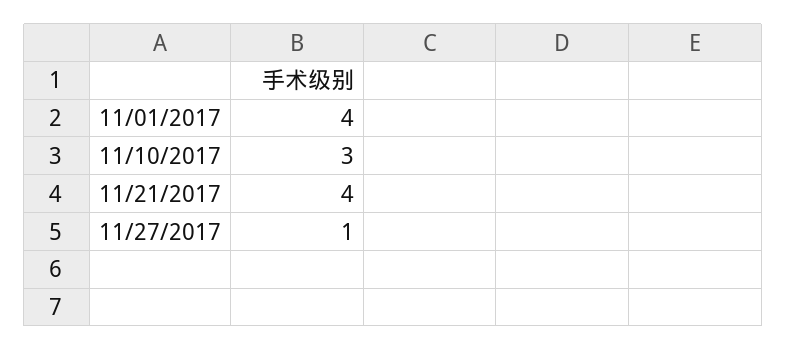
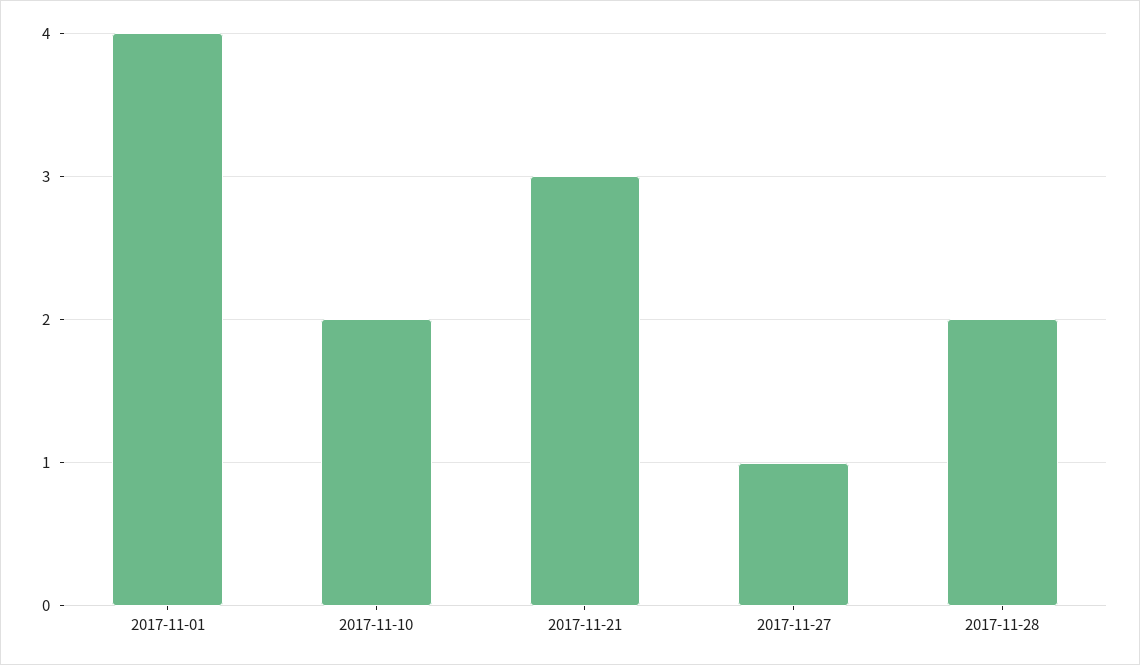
11/10/2017: 3 -> 2
11/21/2017: 4 -> 3
2017-11-28: none -> 2

